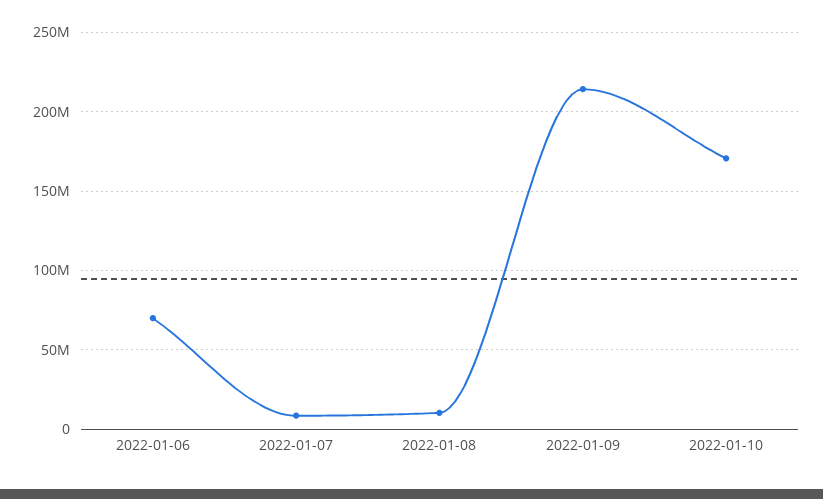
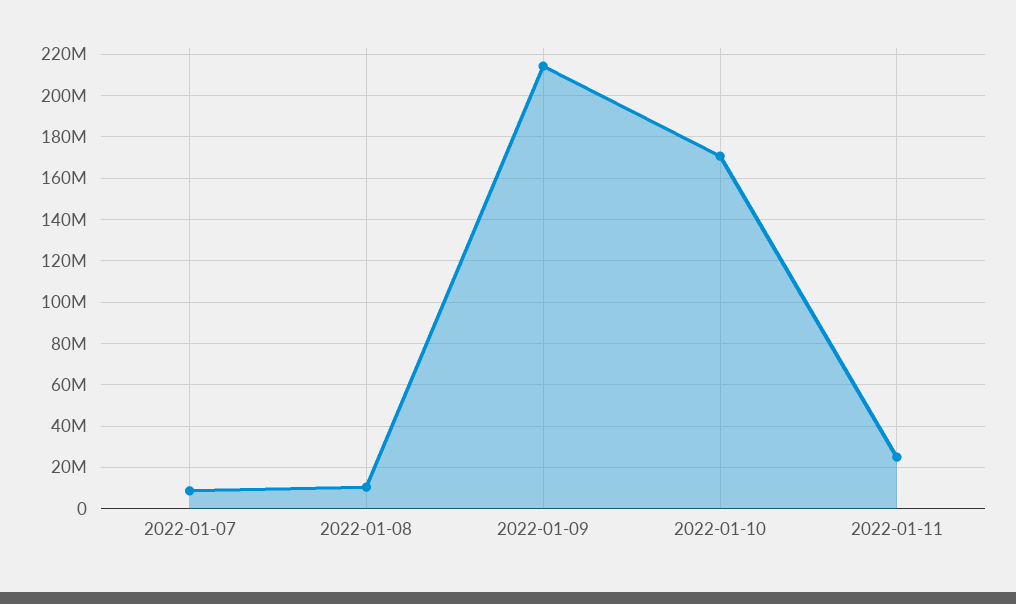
2022-01-06: 70000000 -> none
2022-01-11: none -> 25000000

